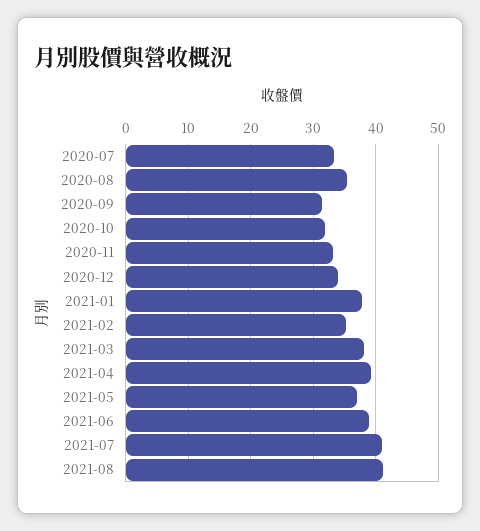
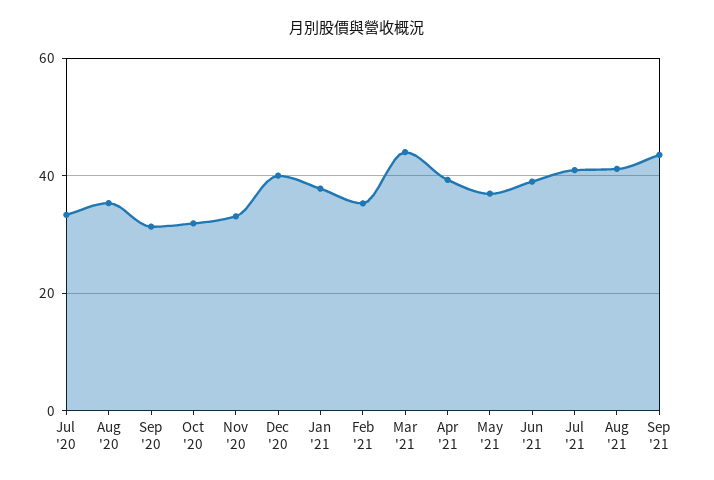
2020-12: 34 -> 40
2021-03: 38 -> 44
Sep '21: none -> 44

